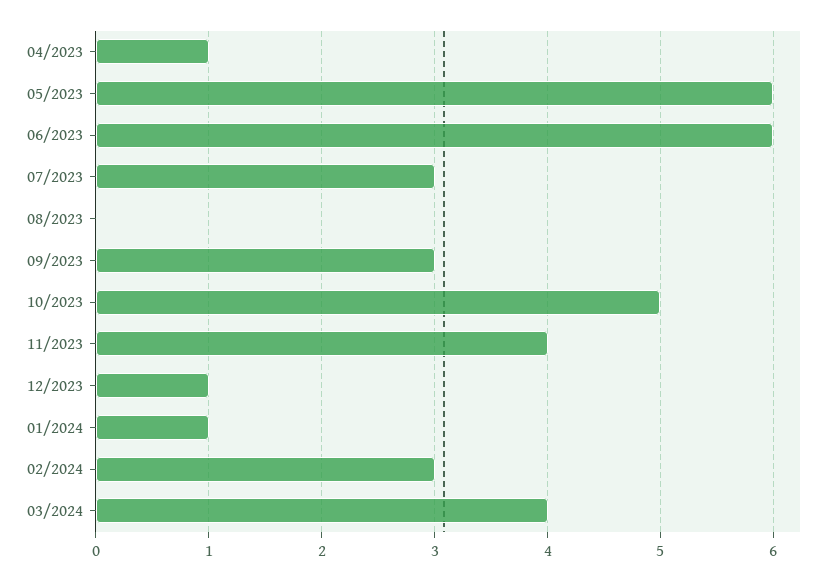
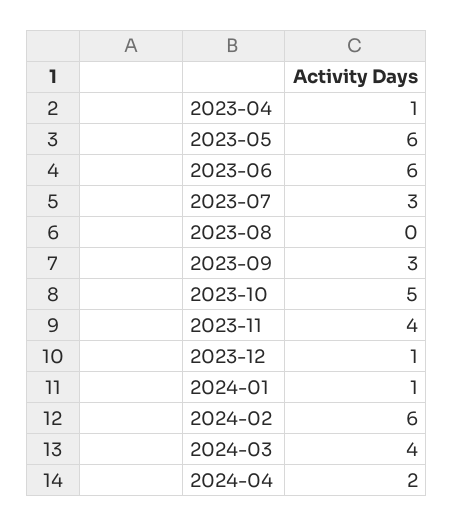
02/2024: 3 -> 6
2024-04: none -> 2

